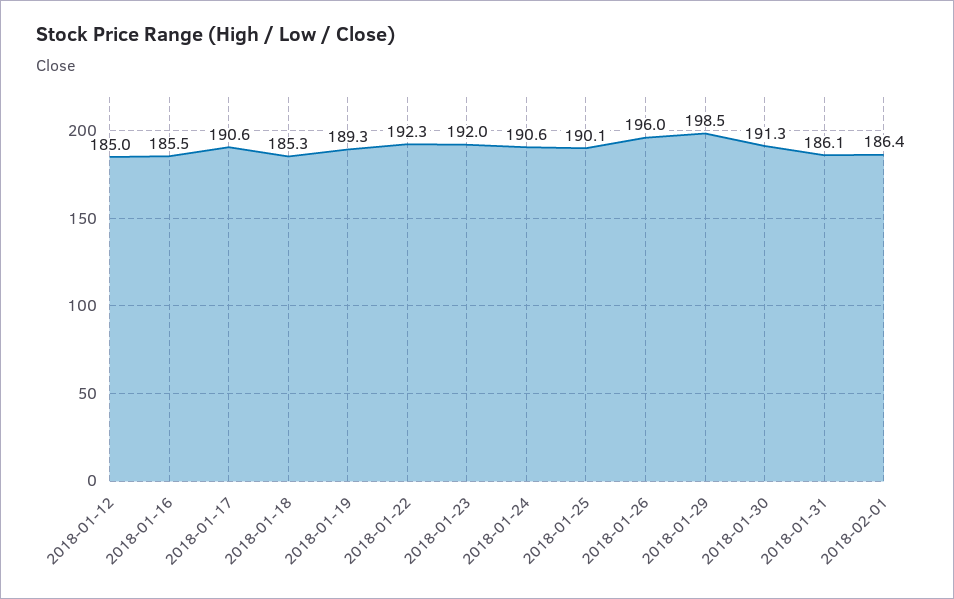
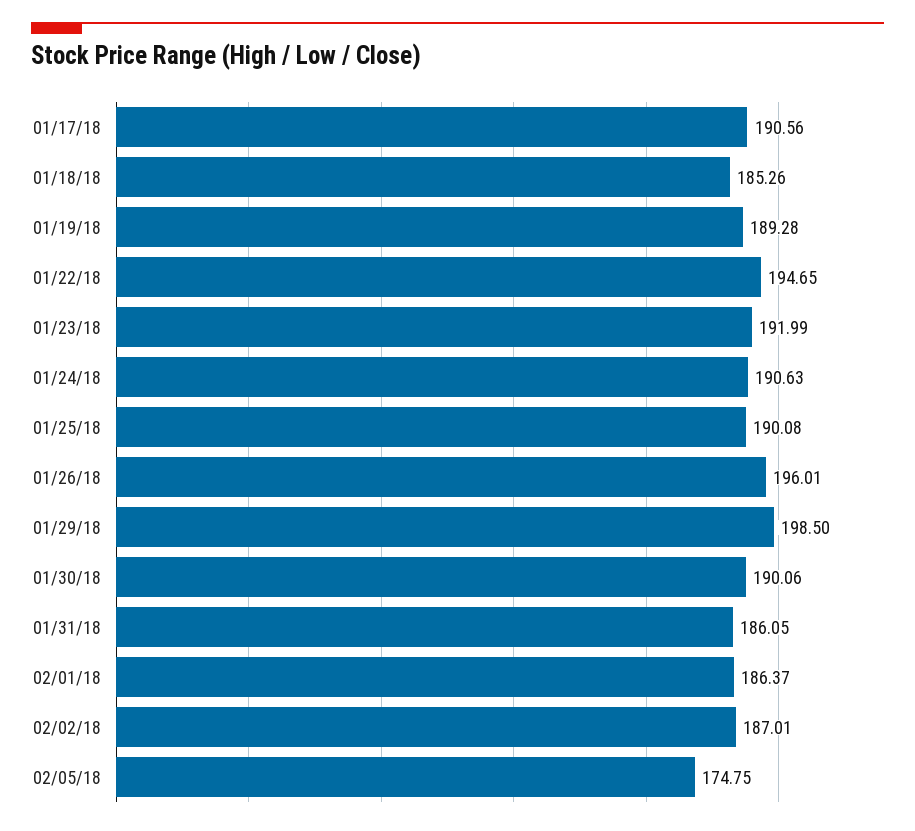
2018-01-12: 185 -> none
2018-01-16: 185.5 -> none
2018-01-22: 192.3 -> 194.65
2018-01-30: 191.3 -> 190.06
02/02/18: none -> 187.01
02/05/18: none -> 174.75

